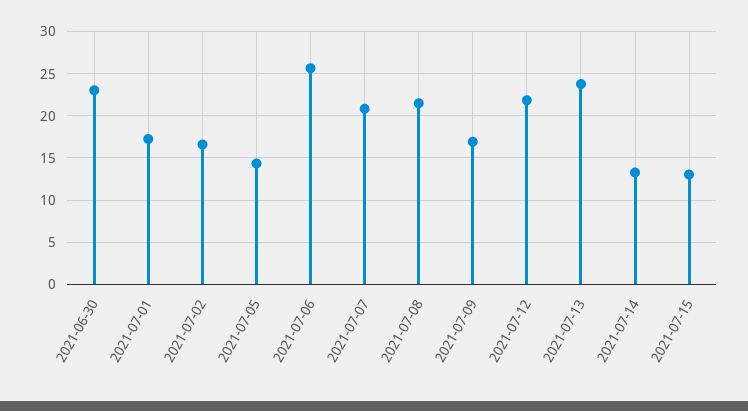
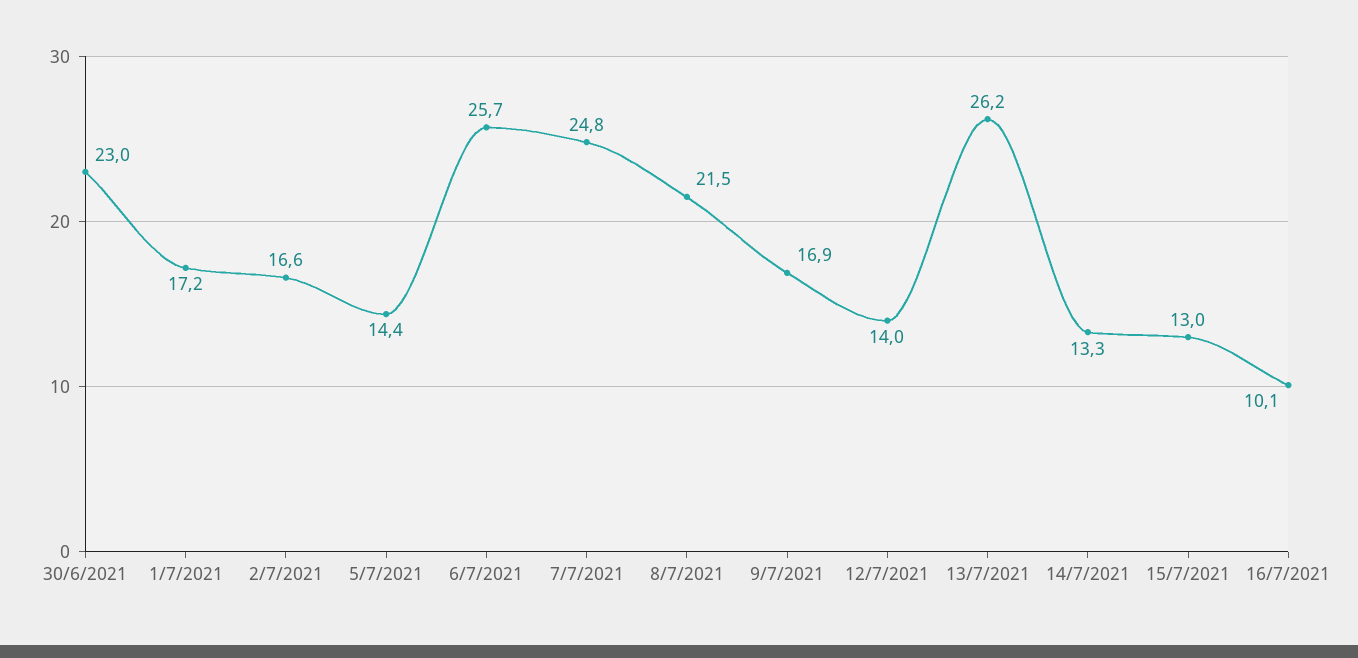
2021-07-07: 21 -> 24.8
2021-07-12: 22 -> 14
2021-07-13: 24 -> 26.2
16/7/2021: none -> 10.1

